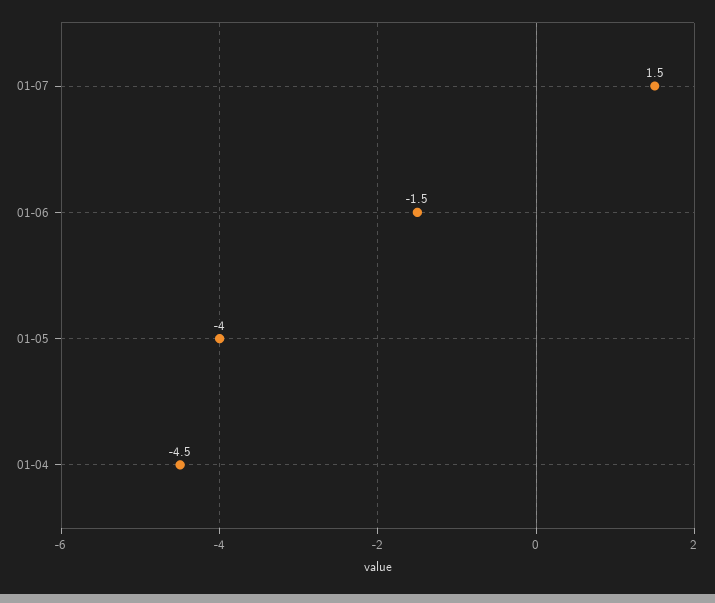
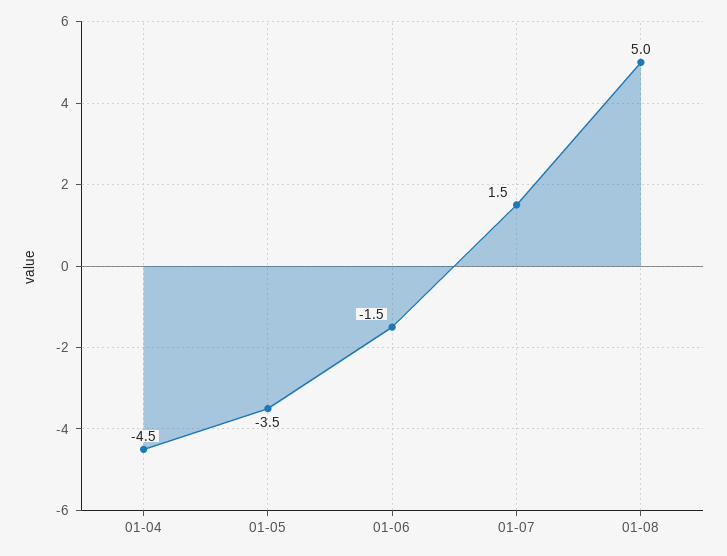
01-05: -4 -> -3.5
01-08: none -> 5

